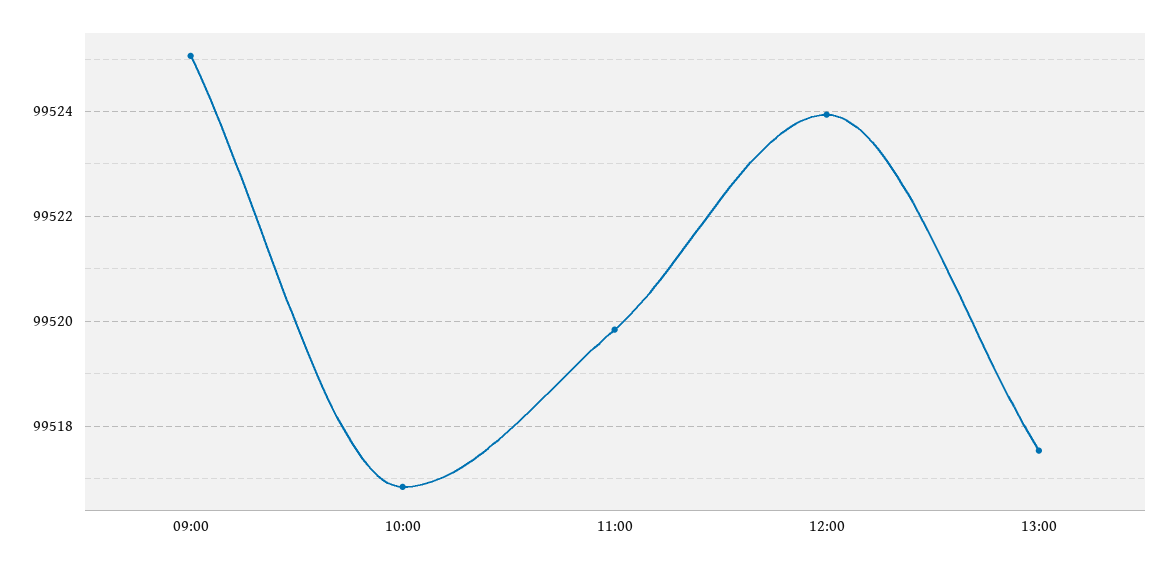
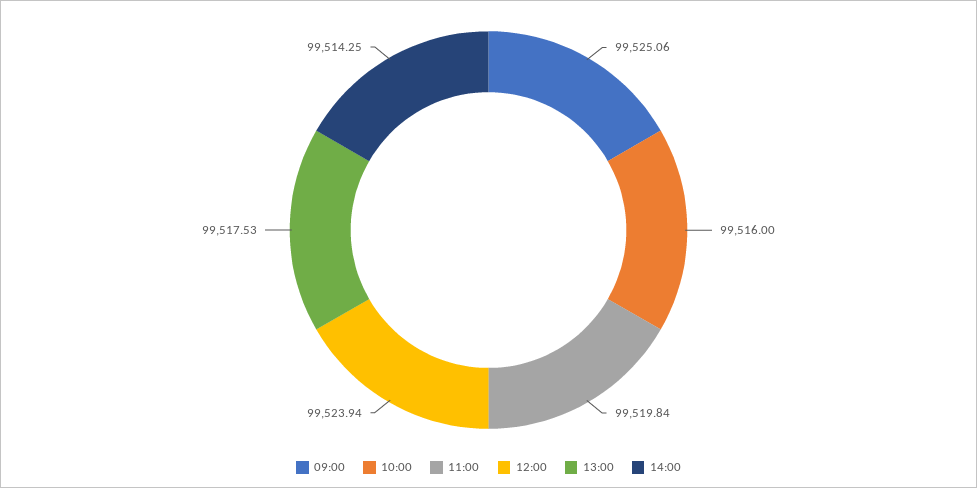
10:00: 99516.8 -> 99516
14:00: none -> 99514.25

